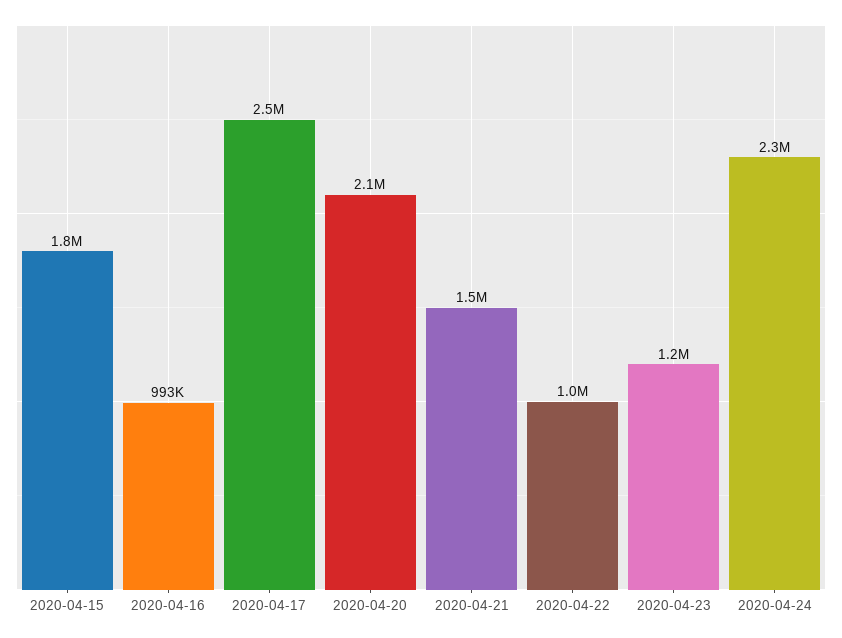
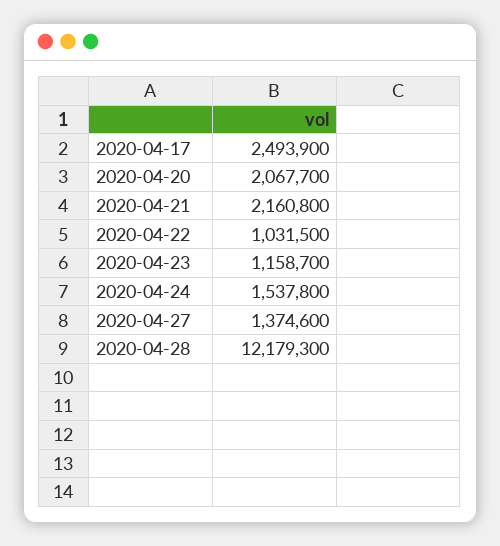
2020-04-15: 1800000 -> none
2020-04-16: 993000 -> none
2020-04-21: 1500000 -> 2160800
2020-04-24: 2300000 -> 1537800
2020-04-27: none -> 1374600
2020-04-28: none -> 12179300

